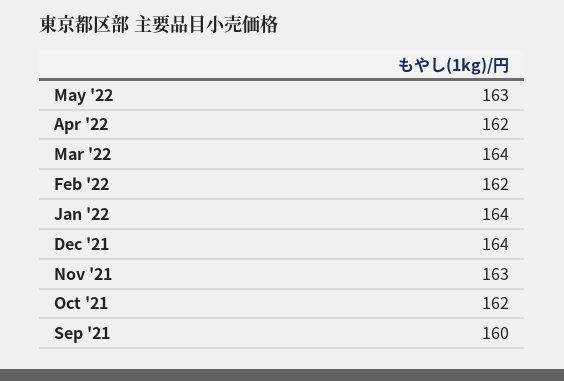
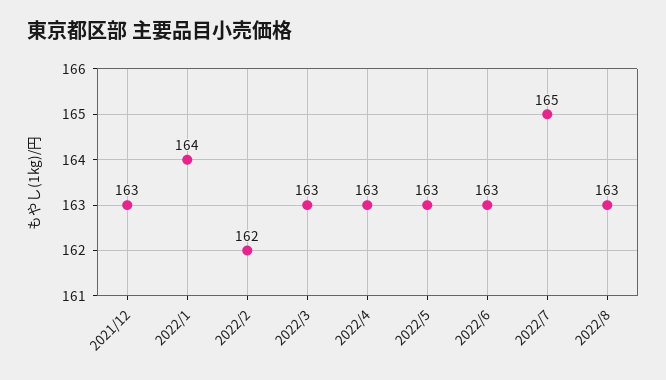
Apr '22: 162 -> 163
Mar '22: 164 -> 163
Dec '21: 164 -> 163
Nov '21: 163 -> none
Oct '21: 162 -> none
Sep '21: 160 -> none
2022/6: none -> 163
2022/7: none -> 165
2022/8: none -> 163

